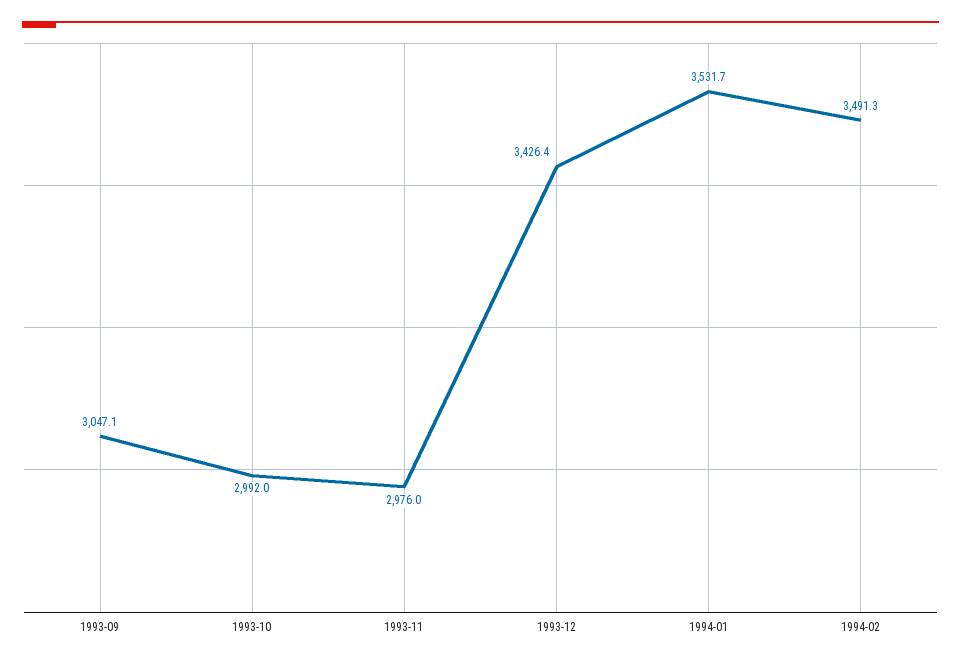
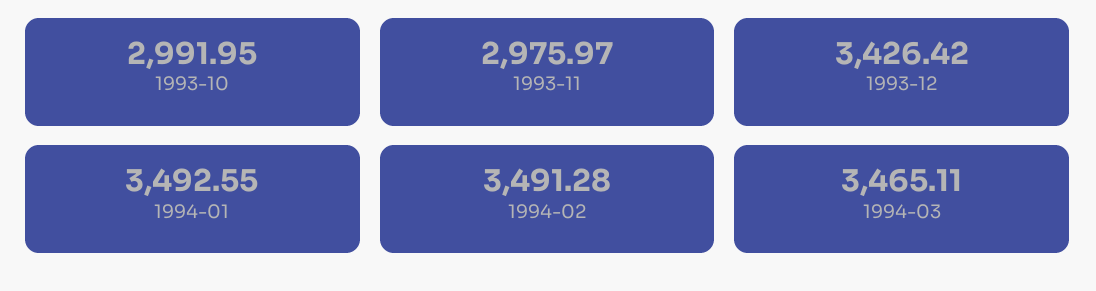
1993-09: 3047.1 -> none
1994-01: 3531.7 -> 3492.55
1994-03: none -> 3465.11

